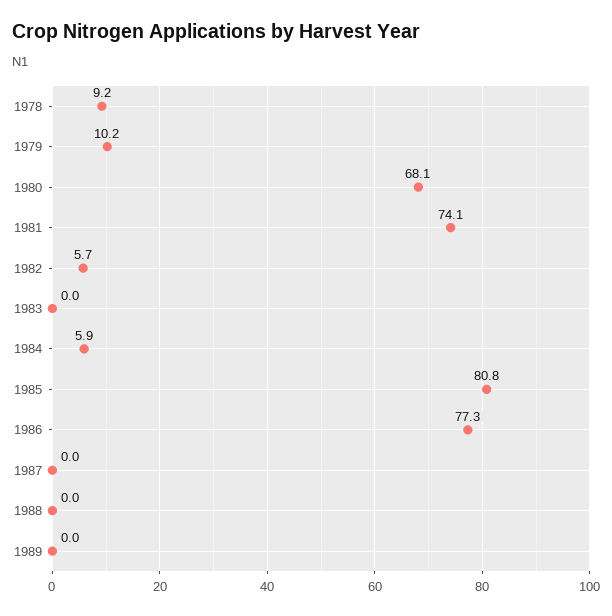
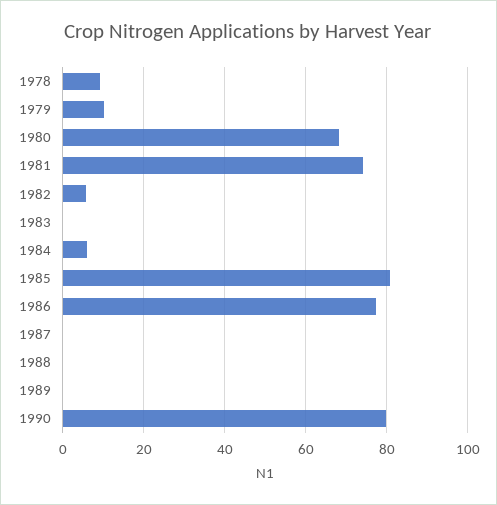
1990: none -> 80

